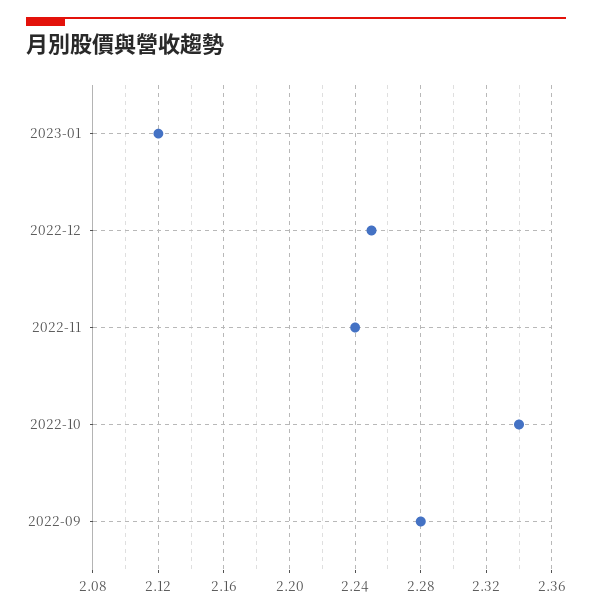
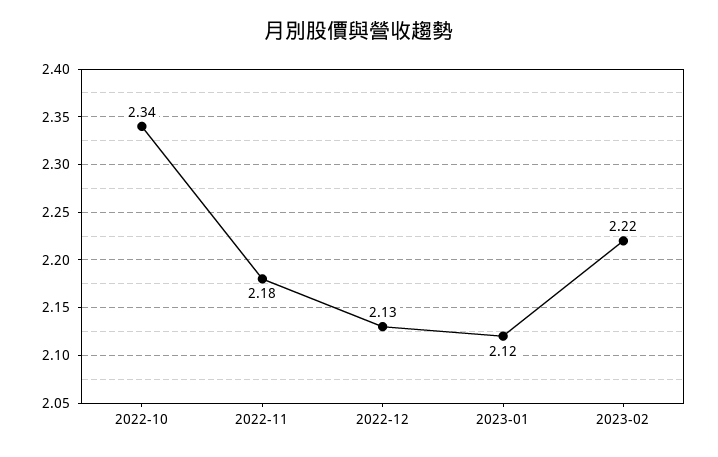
2022-12: 2.25 -> 2.13
2022-11: 2.24 -> 2.18
2022-09: 2.28 -> none
2023-02: none -> 2.22

